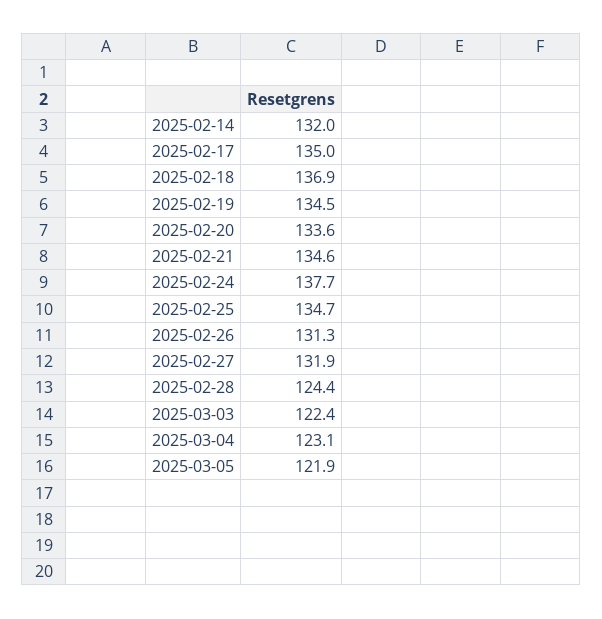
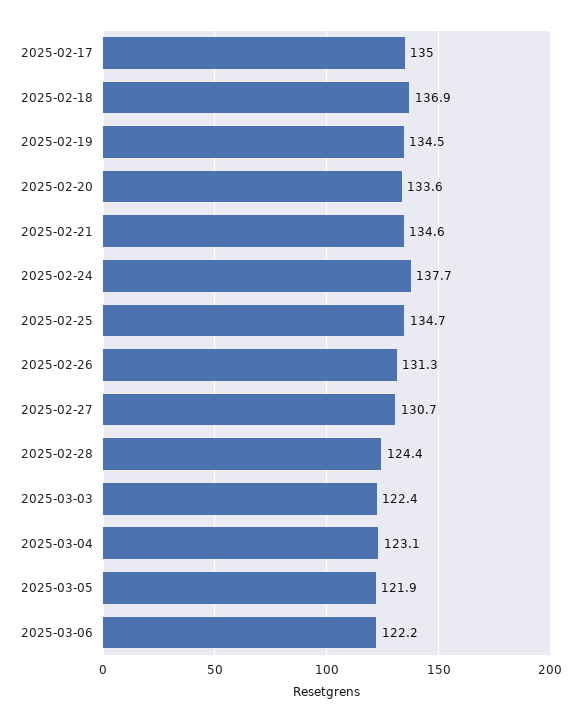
2025-02-14: 132 -> none
2025-02-27: 131.9 -> 130.7
2025-03-06: none -> 122.2

